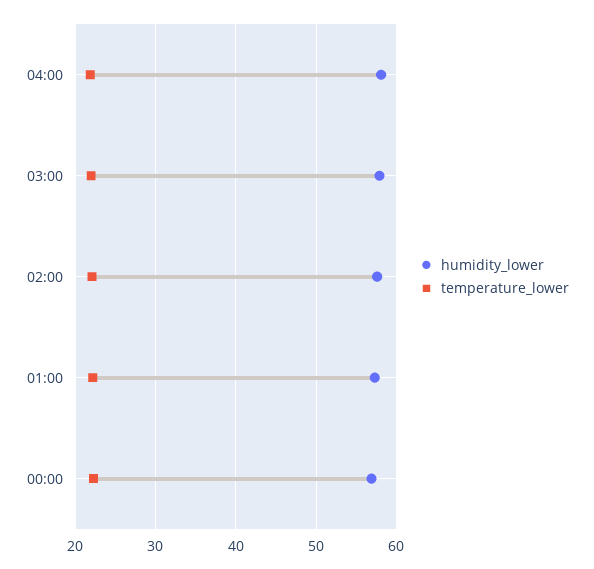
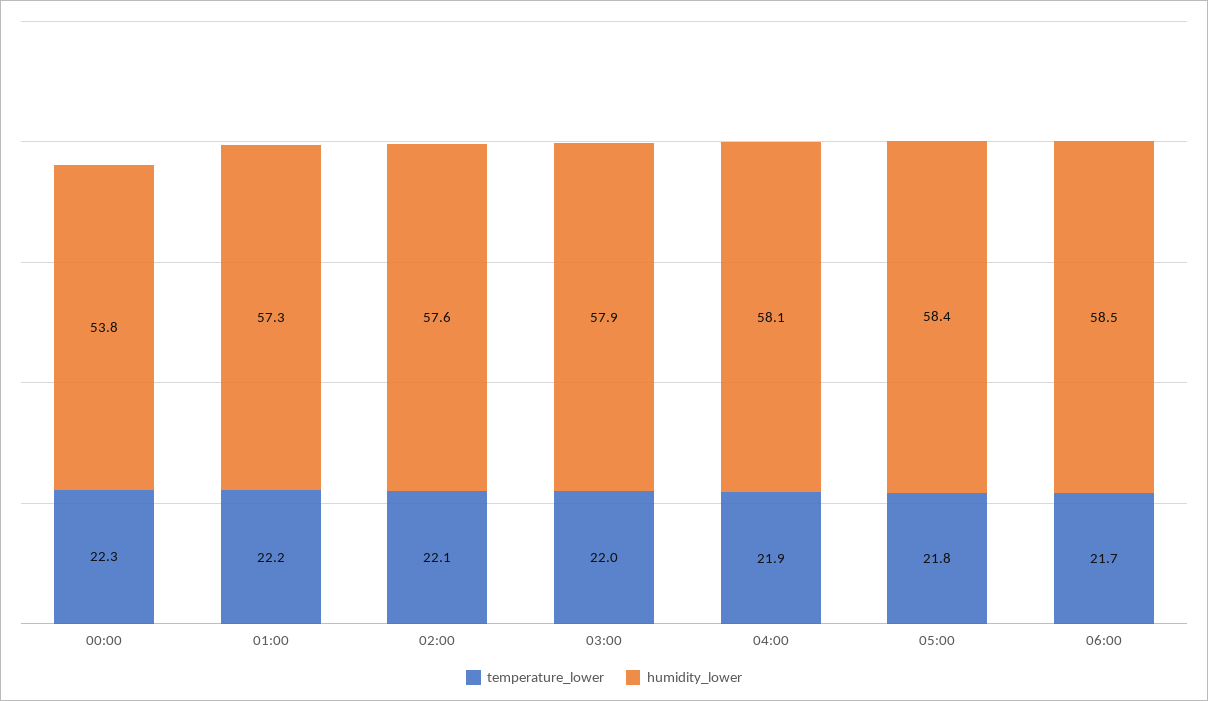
humidity_lower, 00:00: 57 -> 53.8
temperature_lower, 05:00: none -> 21.8
humidity_lower, 05:00: none -> 58.4
temperature_lower, 06:00: none -> 21.7
humidity_lower, 06:00: none -> 58.5

